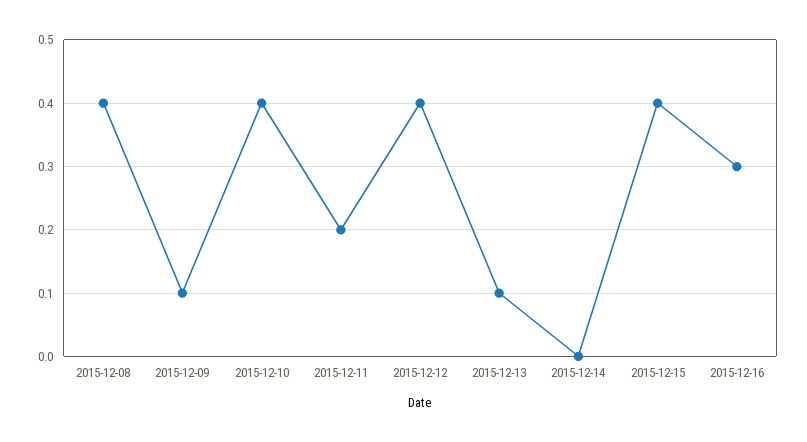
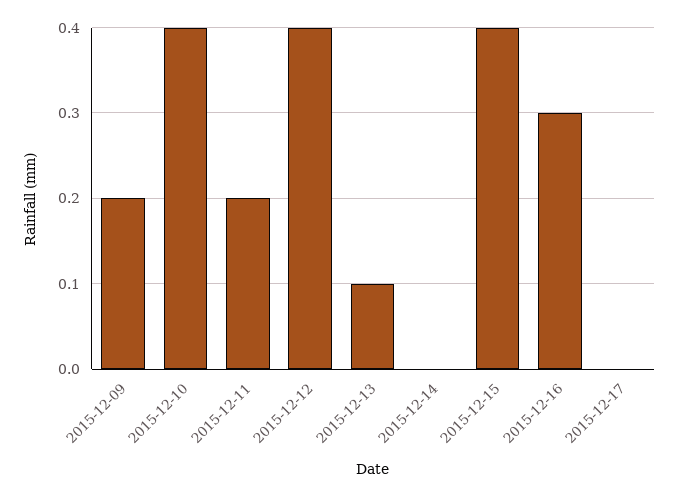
2015-12-08: 0.4 -> none
2015-12-09: 0.1 -> 0.2
2015-12-17: none -> 0

